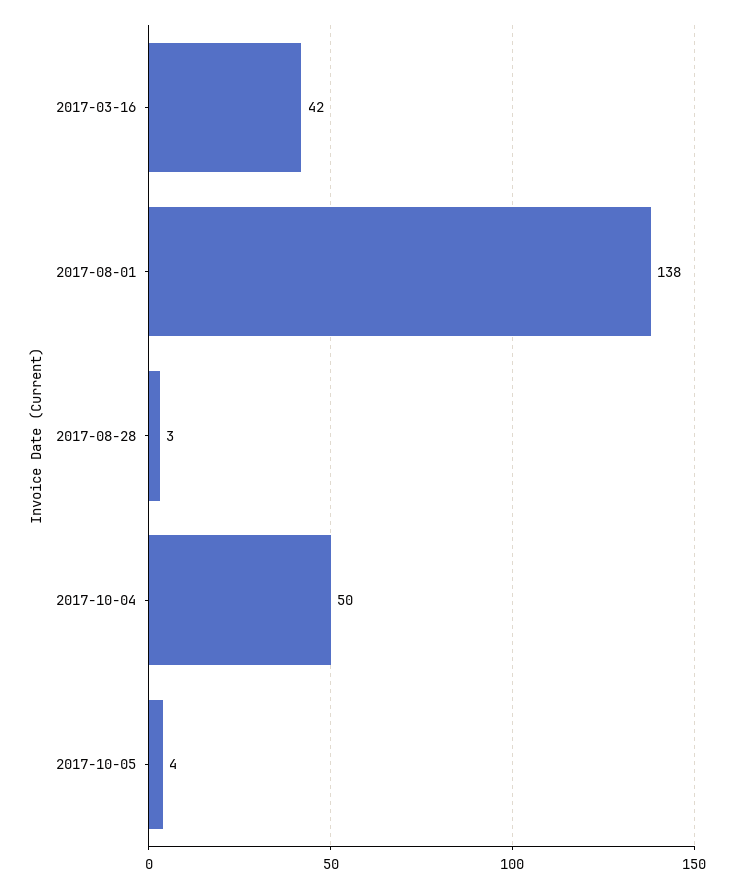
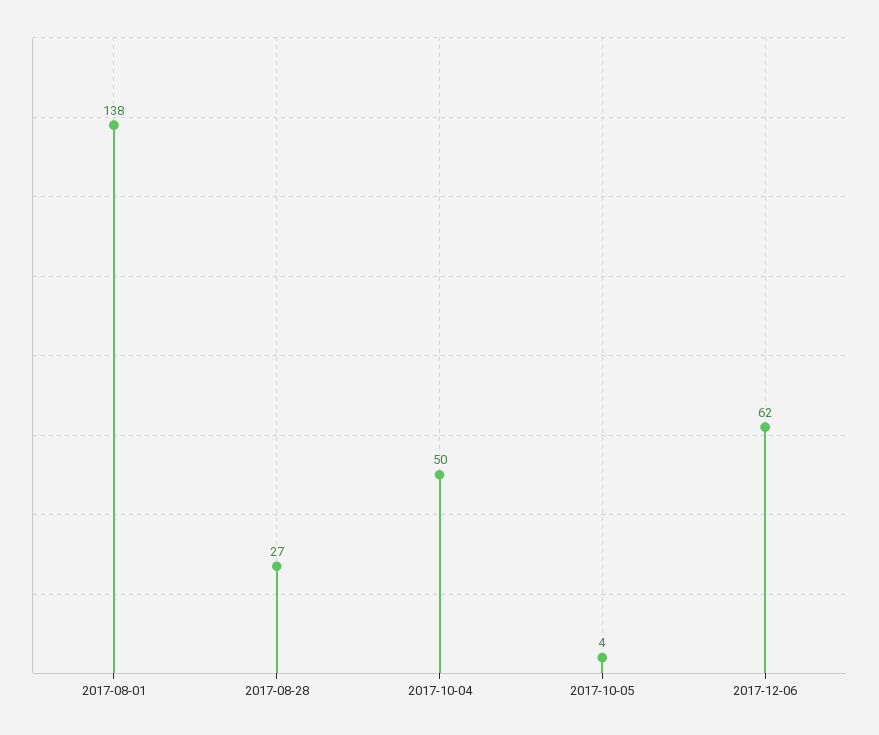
2017-03-16: 42 -> none
2017-08-28: 3 -> 27
2017-12-06: none -> 62

